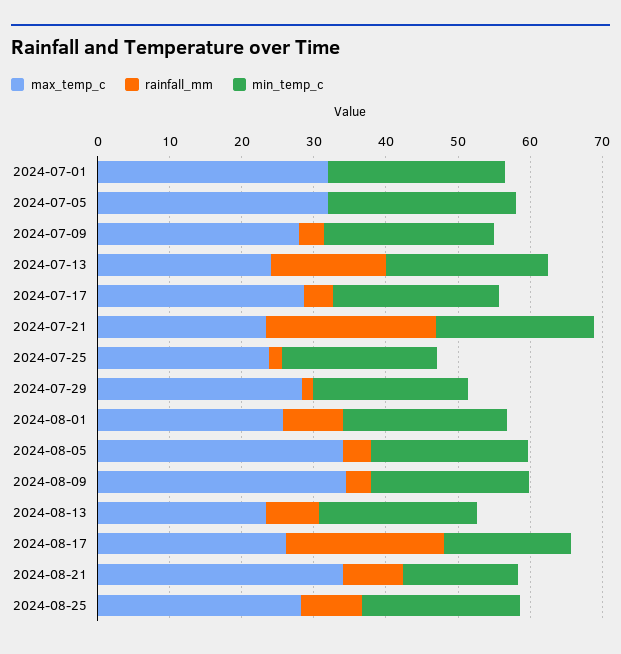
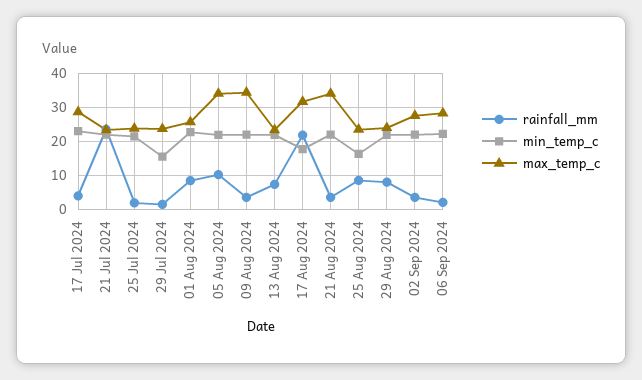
max_temp_c, 2024-07-01: 32 -> none
rainfall_mm, 2024-07-01: 0 -> none
min_temp_c, 2024-07-01: 24 -> none
max_temp_c, 2024-07-05: 32 -> none
rainfall_mm, 2024-07-05: 0 -> none
min_temp_c, 2024-07-05: 26 -> none
max_temp_c, 2024-07-09: 28 -> none
rainfall_mm, 2024-07-09: 4 -> none
min_temp_c, 2024-07-09: 24 -> none
max_temp_c, 2024-07-13: 24 -> none
rainfall_mm, 2024-07-13: 16 -> none
min_temp_c, 2024-07-13: 22 -> none
max_temp_c, 2024-07-29: 28 -> 24
min_temp_c, 2024-07-29: 22 -> 16
rainfall_mm, 2024-08-05: 4 -> 10
max_temp_c, 2024-08-17: 26 -> 32
rainfall_mm, 2024-08-21: 8 -> 4
min_temp_c, 2024-08-21: 16 -> 22
max_temp_c, 2024-08-25: 28 -> 24
min_temp_c, 2024-08-25: 22 -> 16
rainfall_mm, 29 Aug 2024: none -> 8
min_temp_c, 29 Aug 2024: none -> 22
max_temp_c, 29 Aug 2024: none -> 24
rainfall_mm, 02 Sep 2024: none -> 4
min_temp_c, 02 Sep 2024: none -> 22
max_temp_c, 02 Sep 2024: none -> 28
rainfall_mm, 06 Sep 2024: none -> 2
min_temp_c, 06 Sep 2024: none -> 22
max_temp_c, 06 Sep 2024: none -> 28

